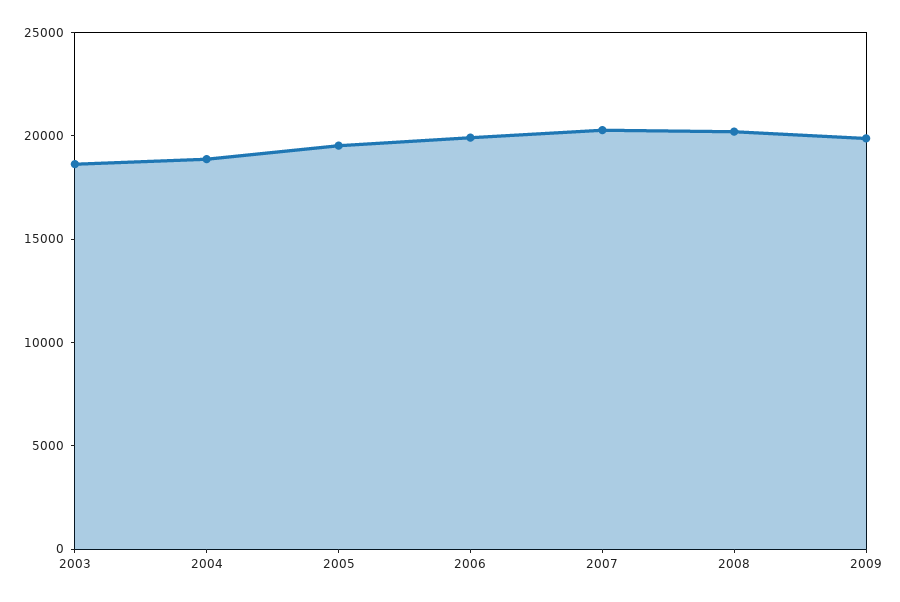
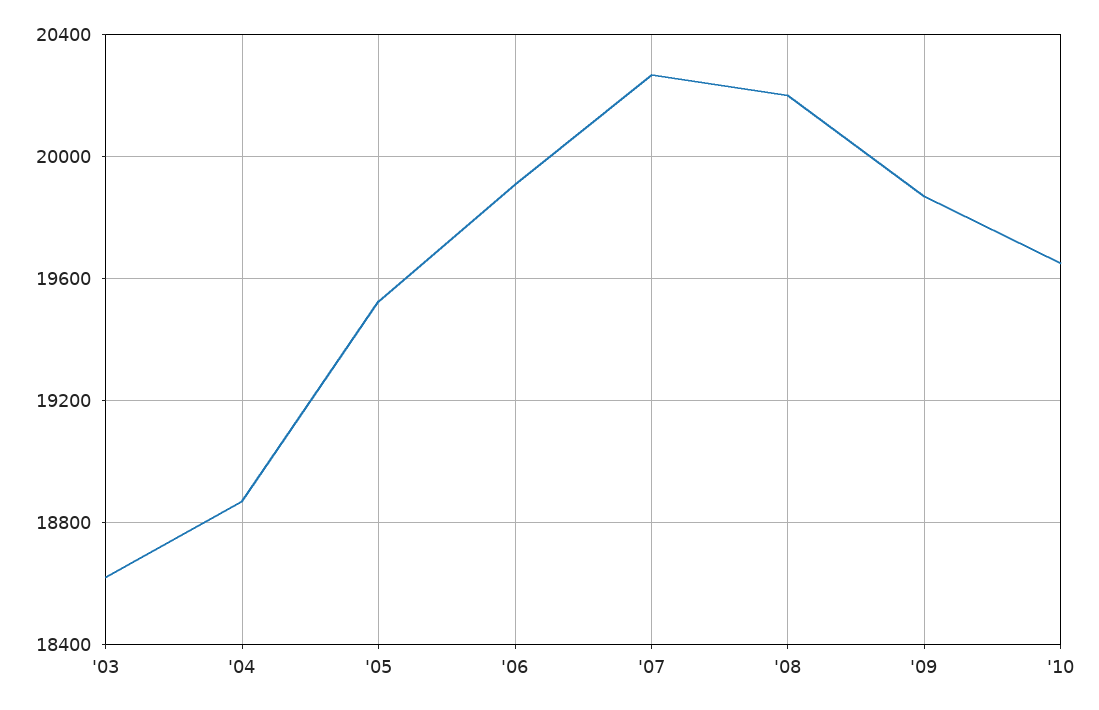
'10: none -> 19650

